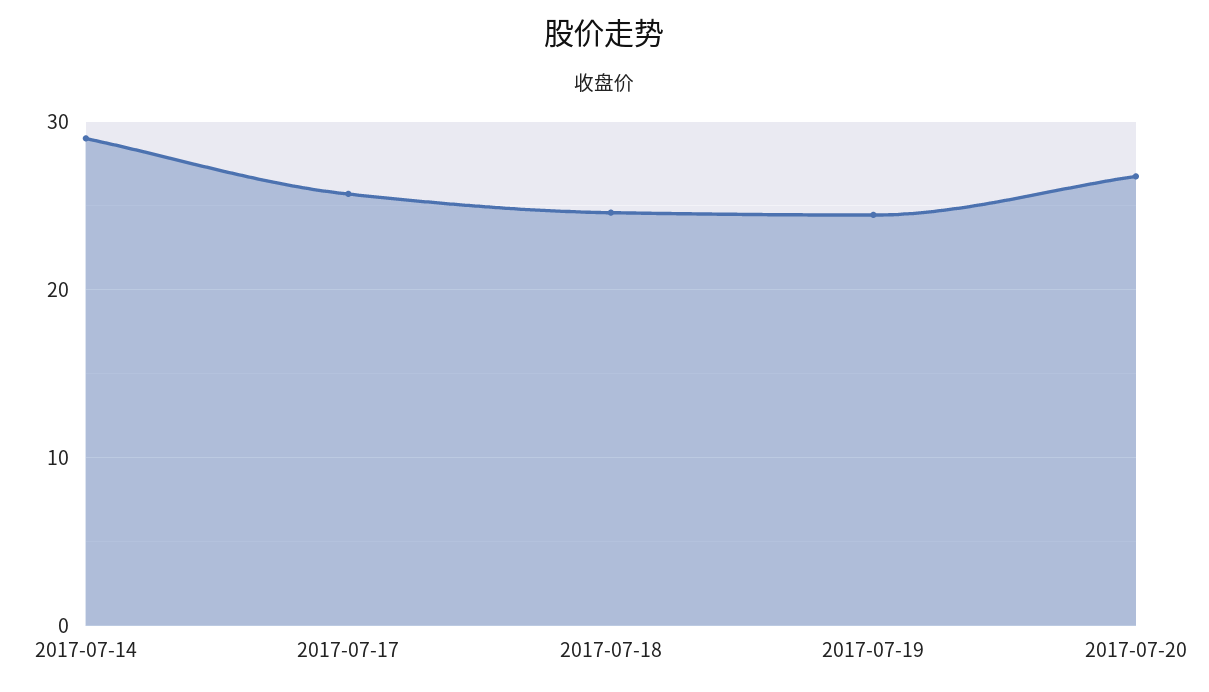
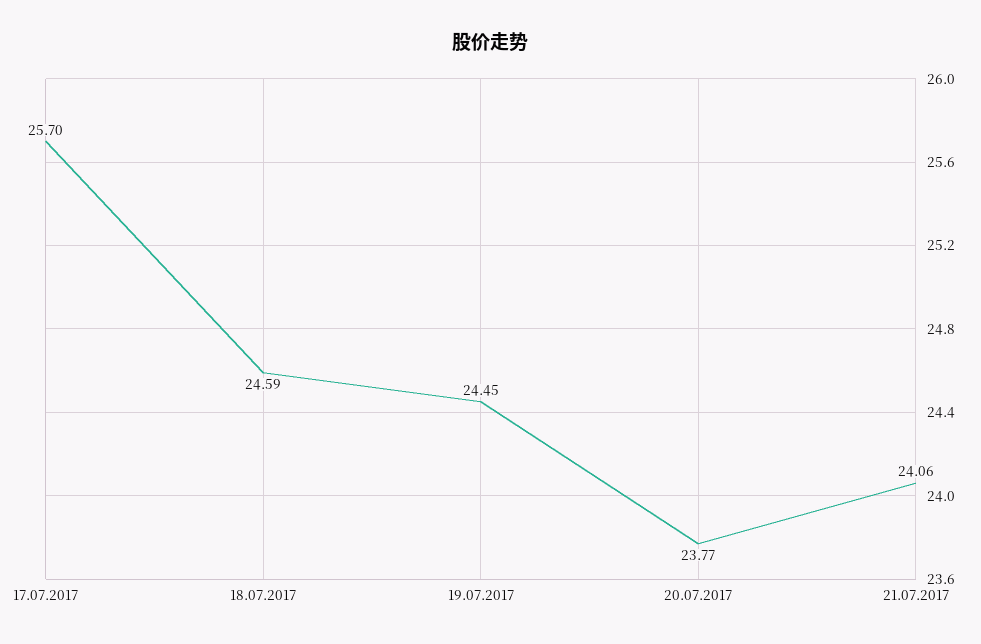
2017-07-14: 29 -> none
2017-07-20: 27 -> 23.77
21.07.2017: none -> 24.06

